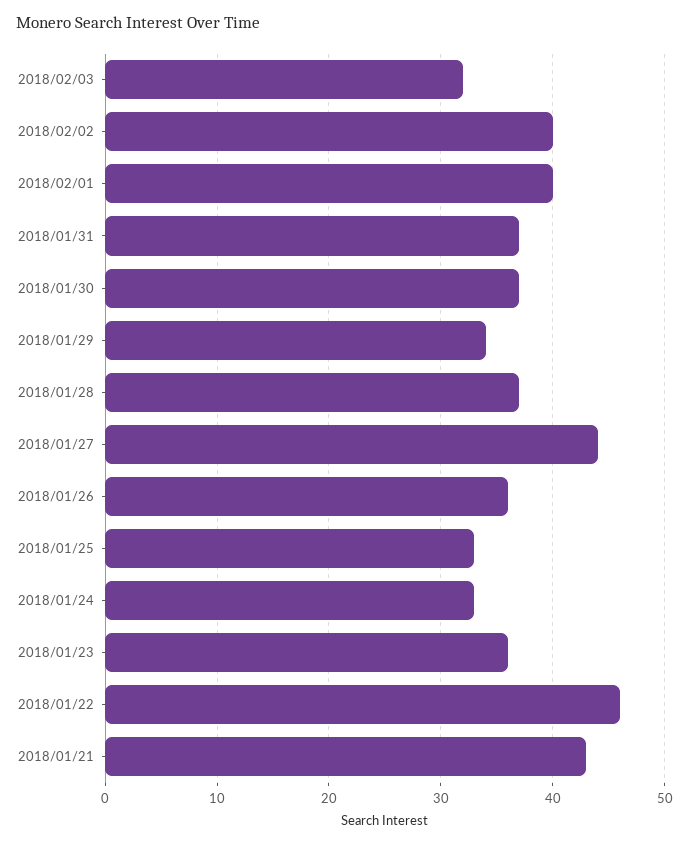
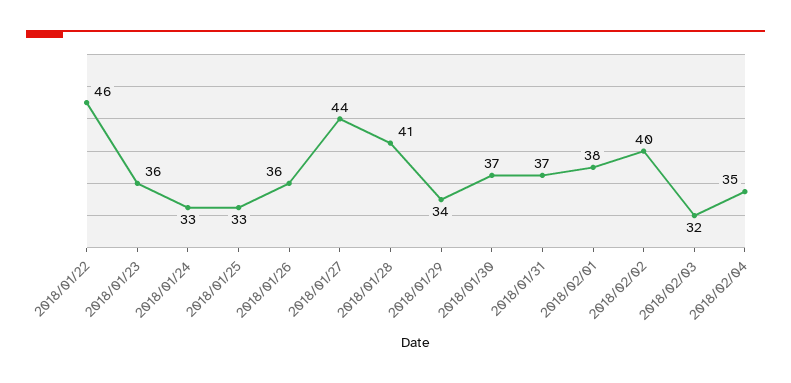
2018/02/01: 40 -> 38
2018/01/28: 37 -> 41
2018/01/21: 43 -> none
2018/02/04: none -> 35

